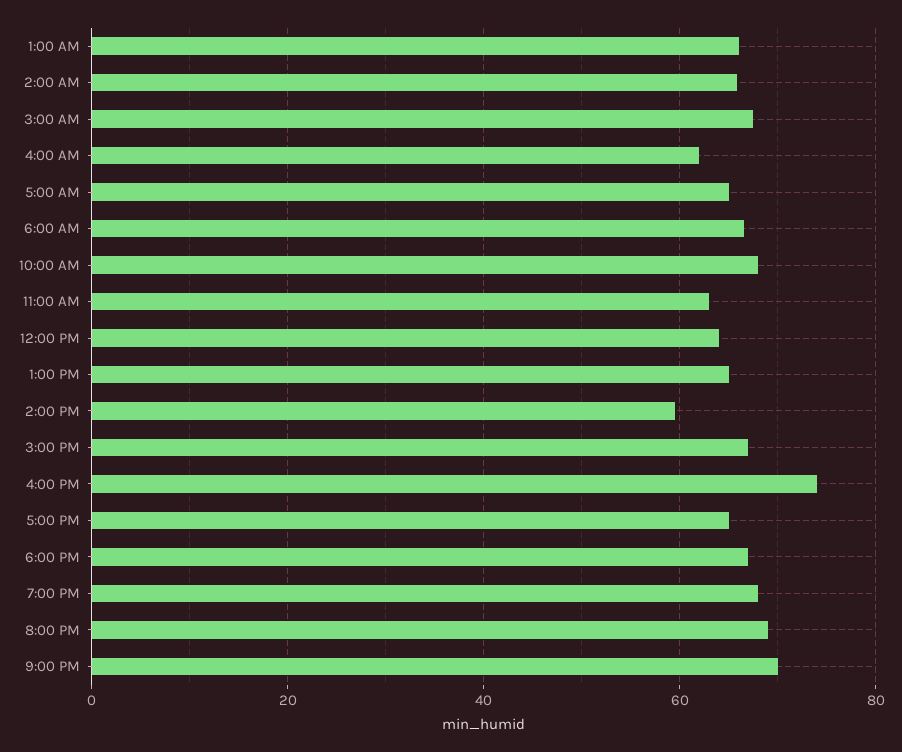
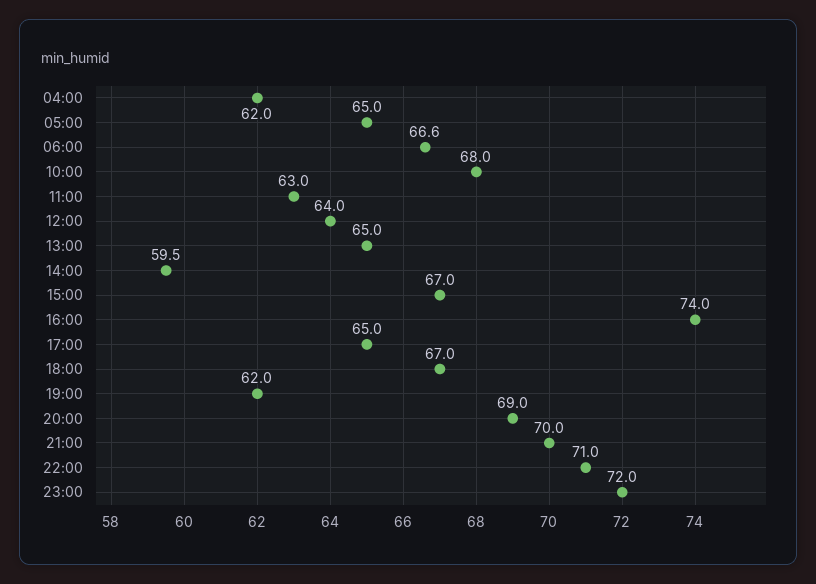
1:00 AM: 66 -> none
2:00 AM: 66 -> none
3:00 AM: 68 -> none
7:00 PM: 68 -> 62
22:00: none -> 71
23:00: none -> 72

